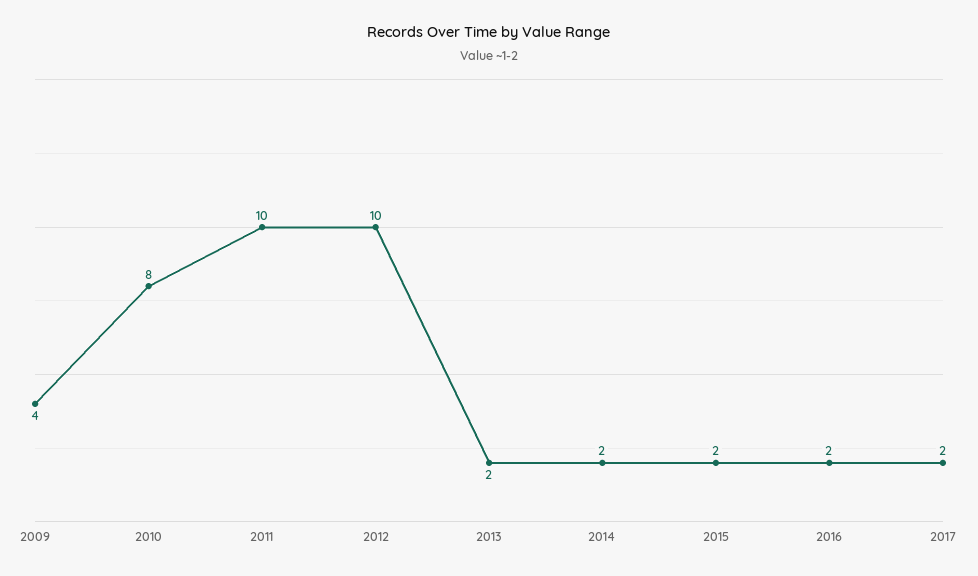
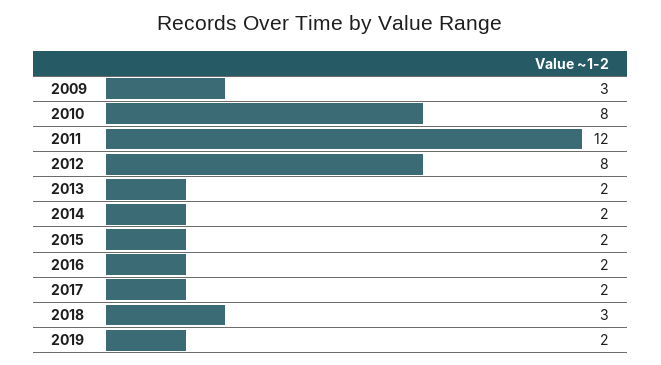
2009: 4 -> 3
2011: 10 -> 12
2012: 10 -> 8
2018: none -> 3
2019: none -> 2

